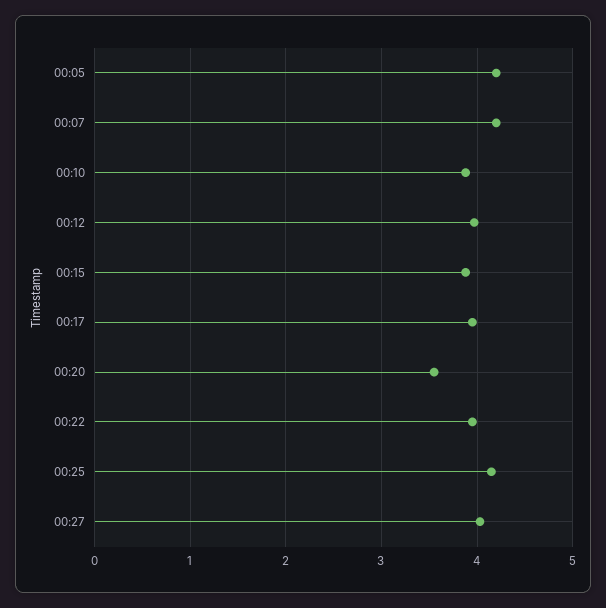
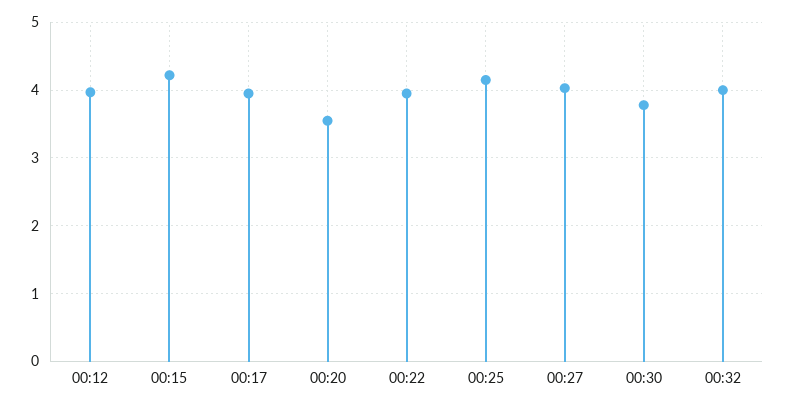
00:05: 4.2 -> none
00:07: 4.2 -> none
00:10: 3.9 -> none
00:15: 3.9 -> 4.2
00:30: none -> 3.8
00:32: none -> 4

